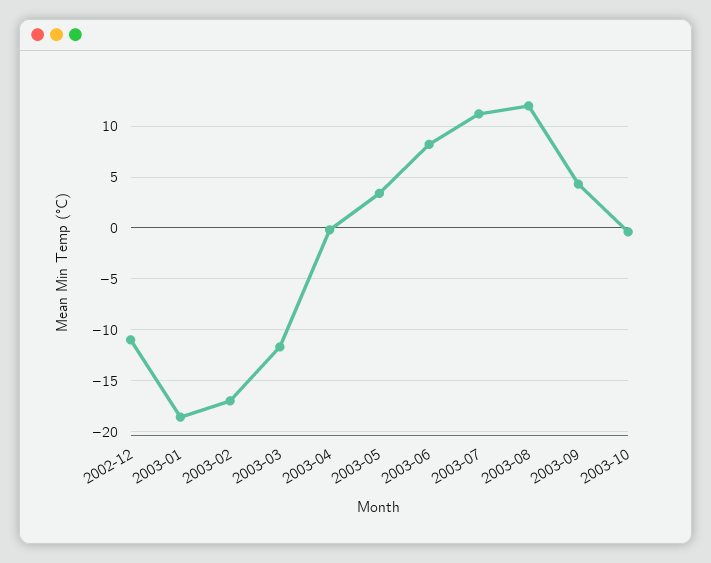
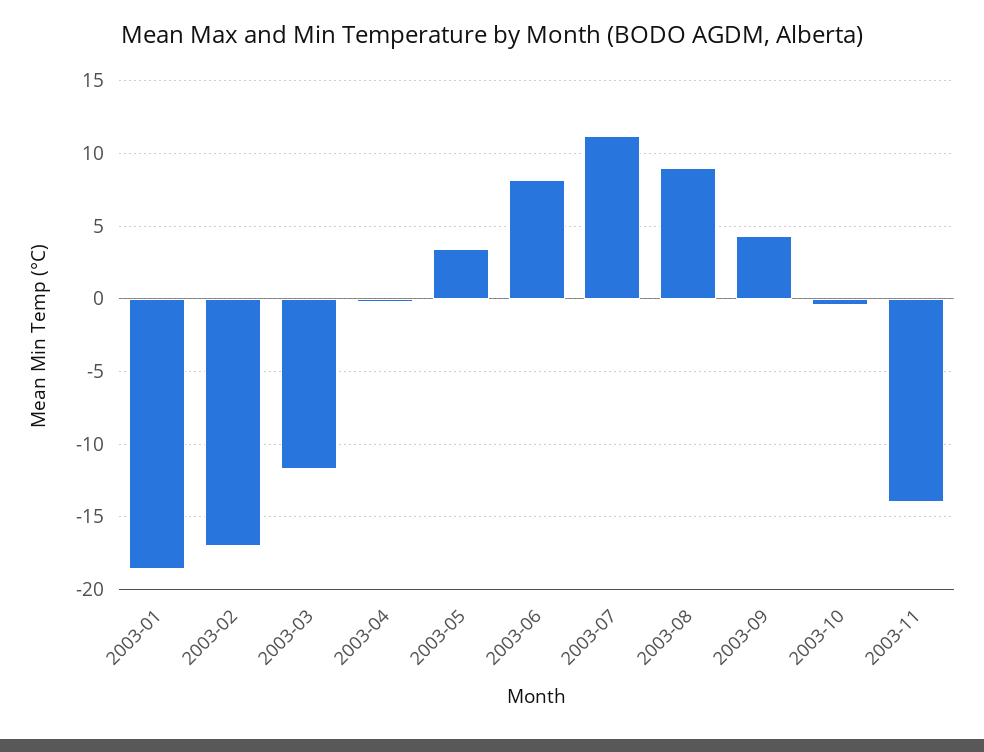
2002-12: -11 -> none
2003-08: 12 -> 9
2003-11: none -> -14

